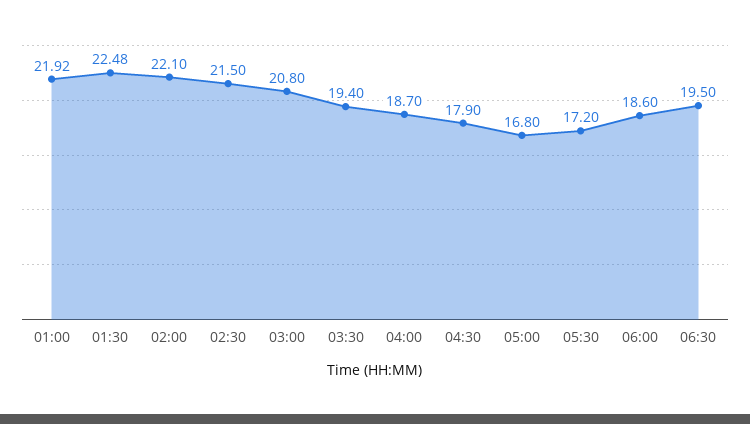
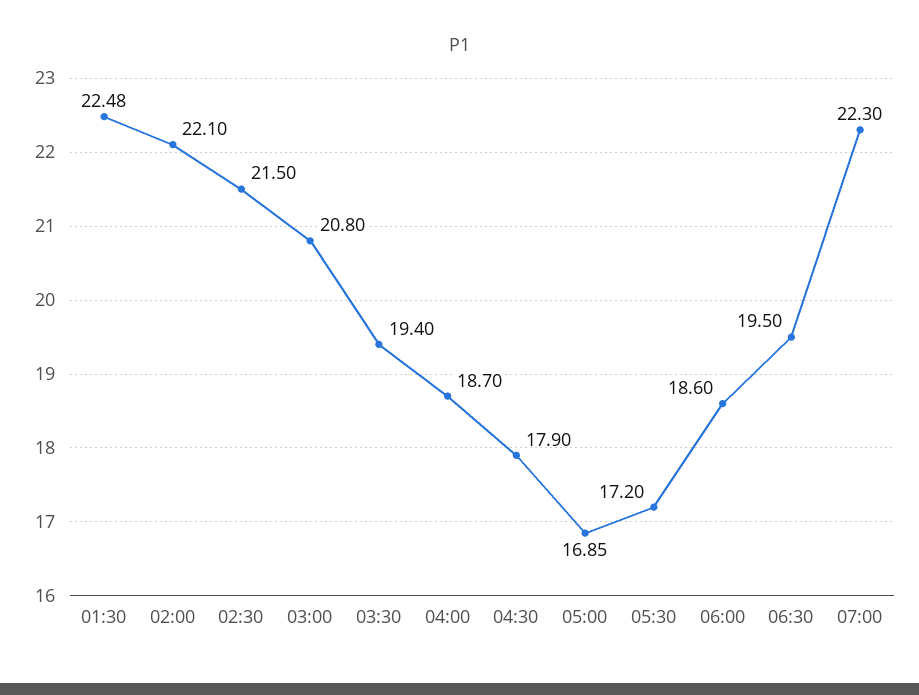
01:00: 21.92 -> none
05:00: 16.8 -> 16.85
07:00: none -> 22.3

